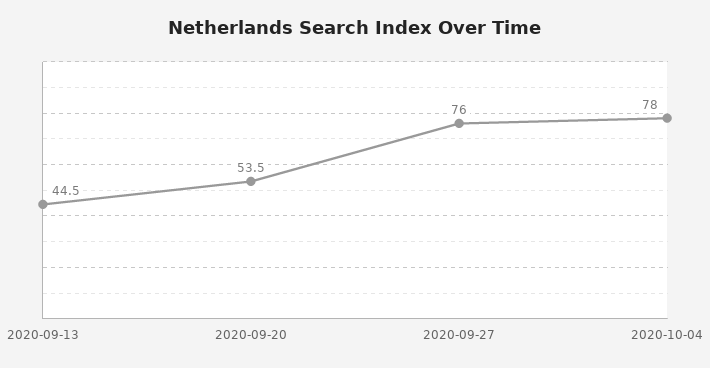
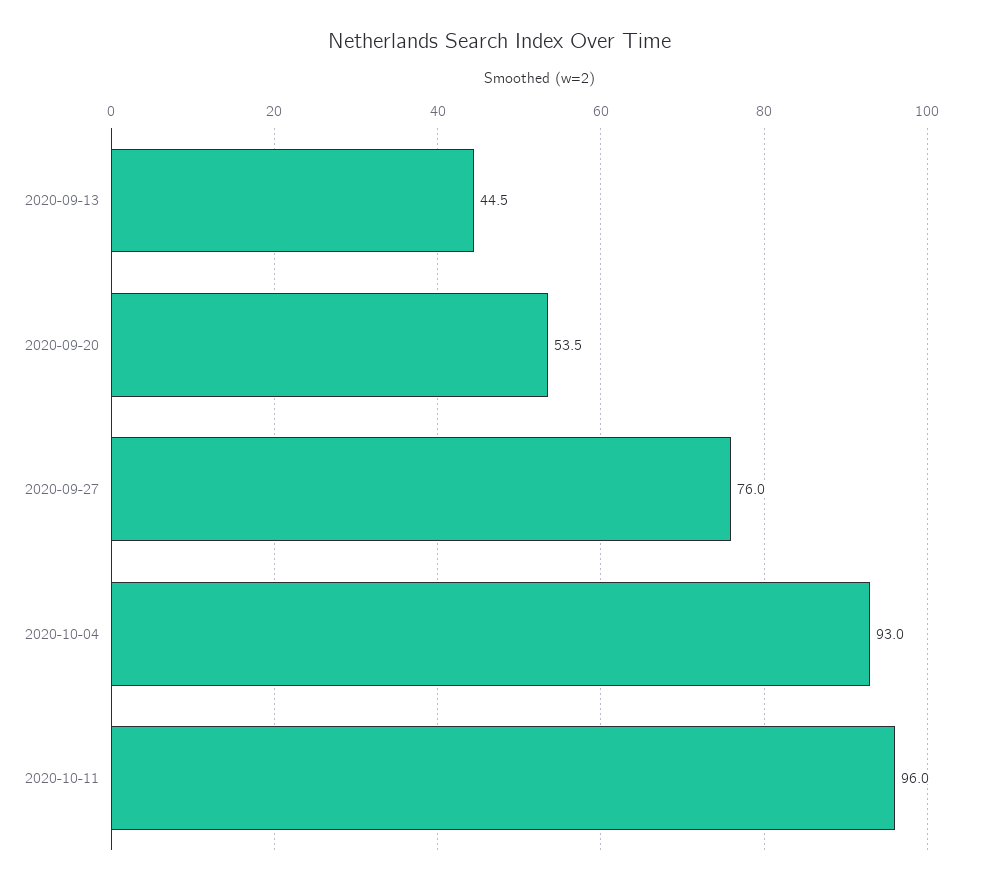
2020-10-04: 78 -> 93
2020-10-11: none -> 96

